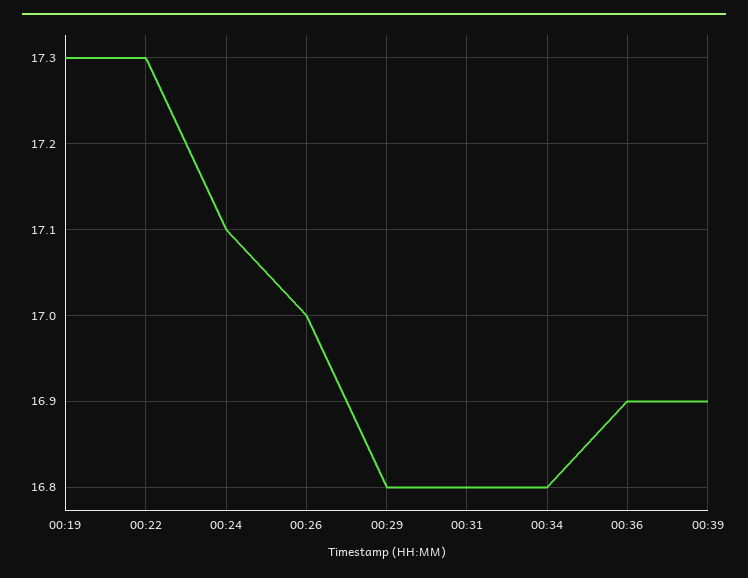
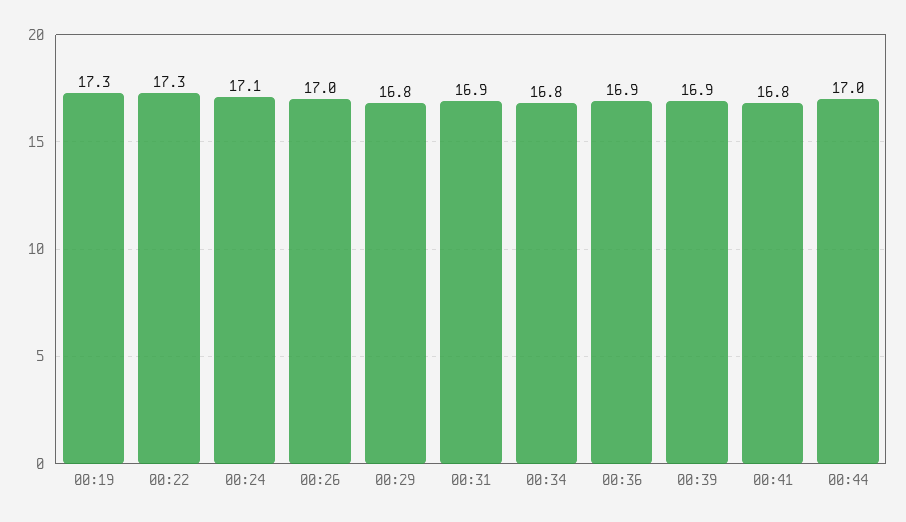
00:31: 16.8 -> 16.9
00:41: none -> 16.8
00:44: none -> 17

